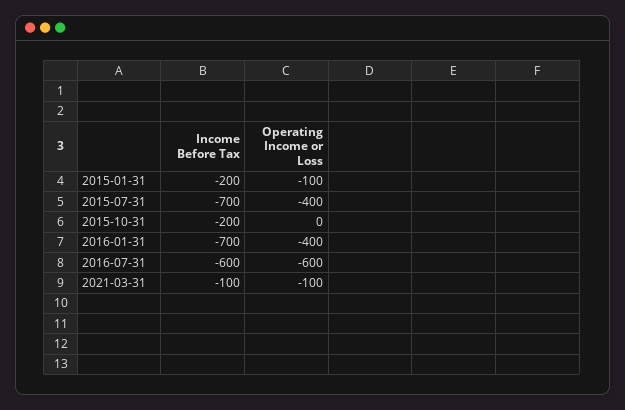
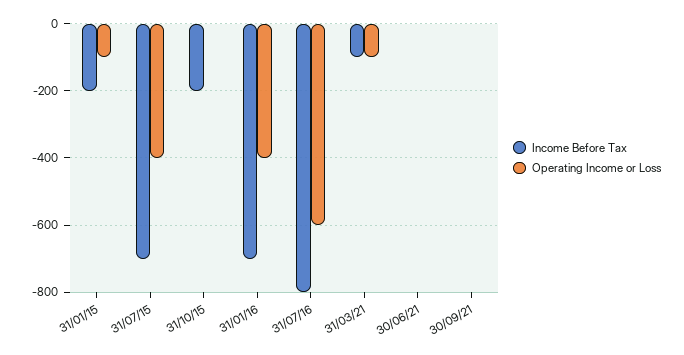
Income Before Tax, 2016-07-31: -600 -> -800
Income Before Tax, 30/06/21: none -> 0
Operating Income or Loss, 30/06/21: none -> 0
Income Before Tax, 30/09/21: none -> 0
Operating Income or Loss, 30/09/21: none -> 0

